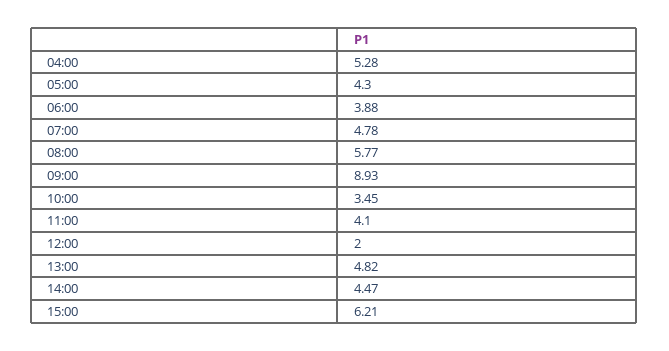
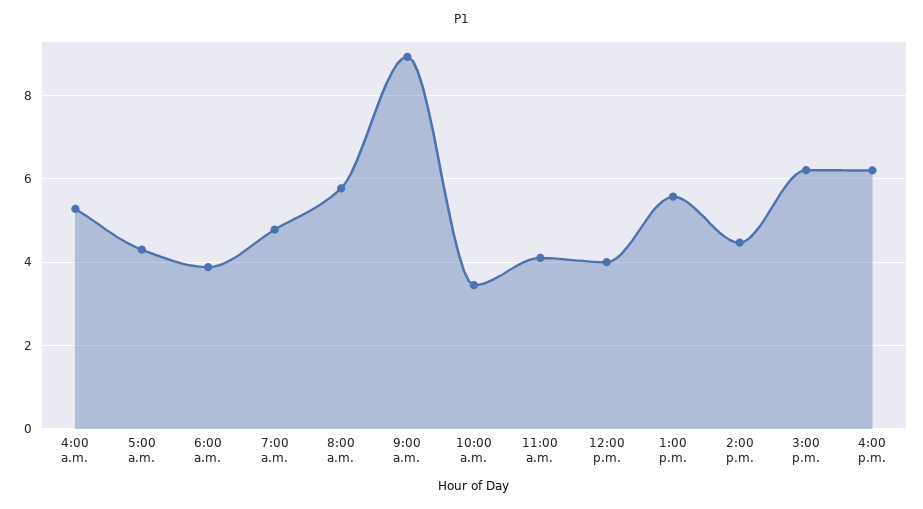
12:00: 2 -> 4
13:00: 4.82 -> 5.6
4:00 p.m.: none -> 6.2

